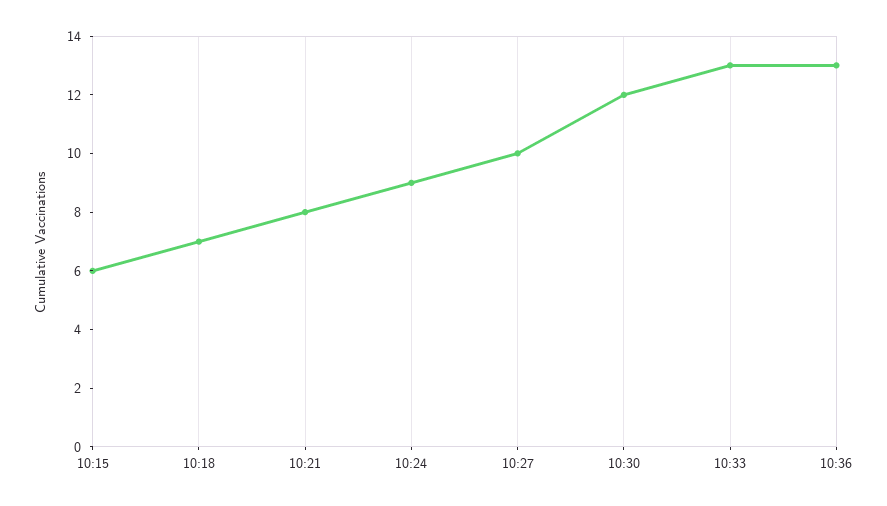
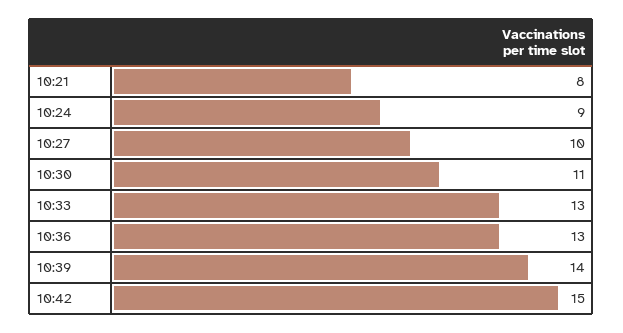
10:15: 6 -> none
10:18: 7 -> none
10:30: 12 -> 11
10:39: none -> 14
10:42: none -> 15

